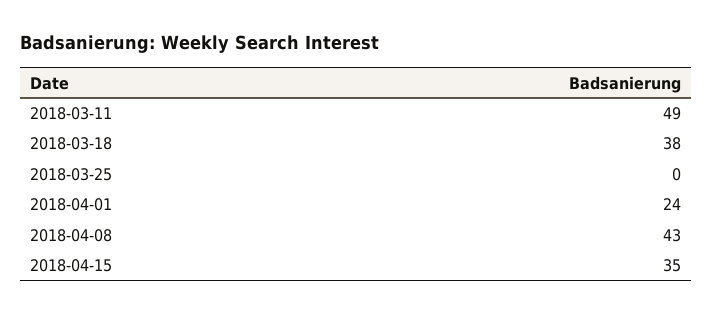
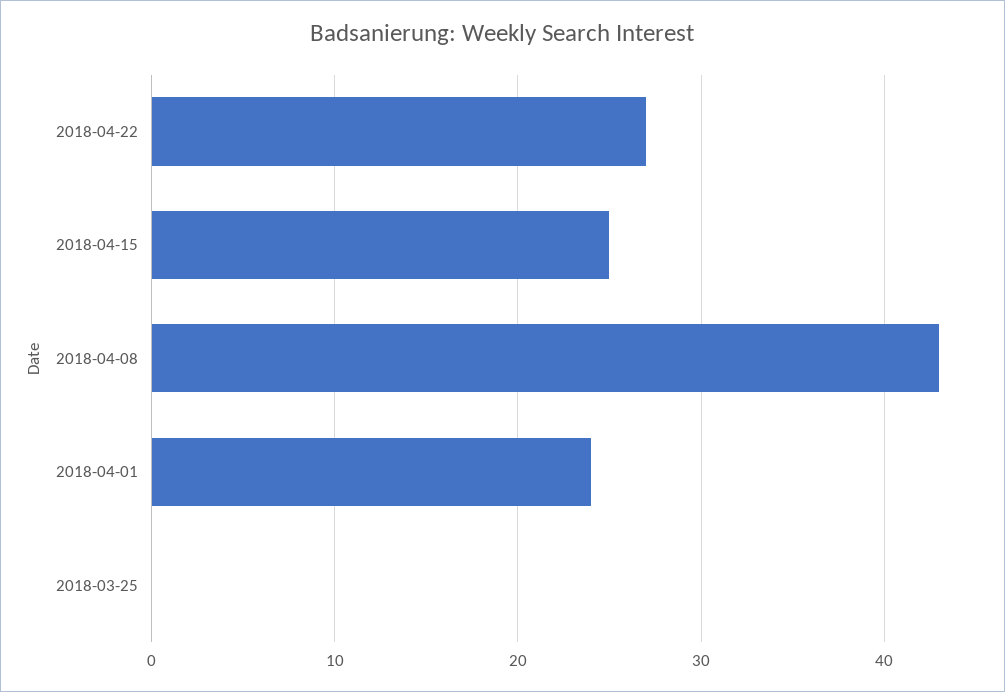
2018-03-11: 49 -> none
2018-03-18: 38 -> none
2018-04-15: 35 -> 25
2018-04-22: none -> 27

